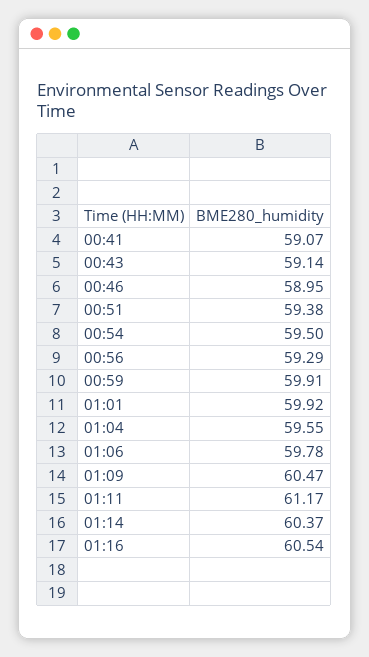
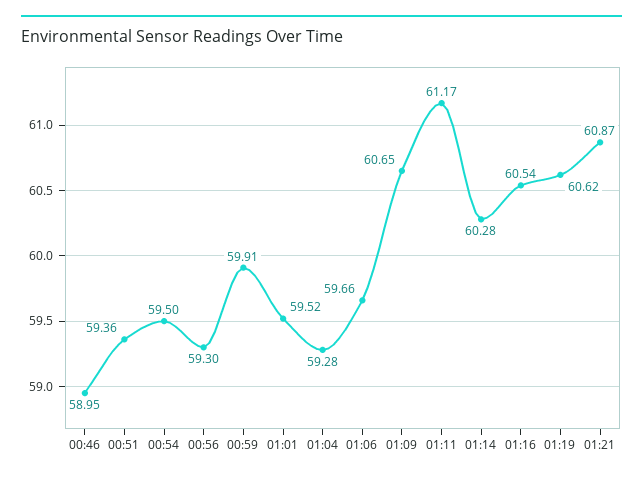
00:41: 59.07 -> none
00:43: 59.14 -> none
00:51: 59.38 -> 59.36
00:56: 59.29 -> 59.3
01:01: 59.92 -> 59.52
01:04: 59.55 -> 59.28
01:06: 59.78 -> 59.66
01:09: 60.47 -> 60.65
01:14: 60.37 -> 60.28
01:19: none -> 60.62
01:21: none -> 60.87

